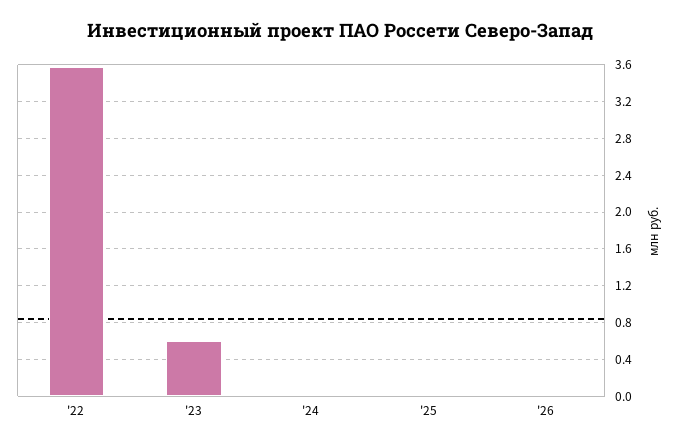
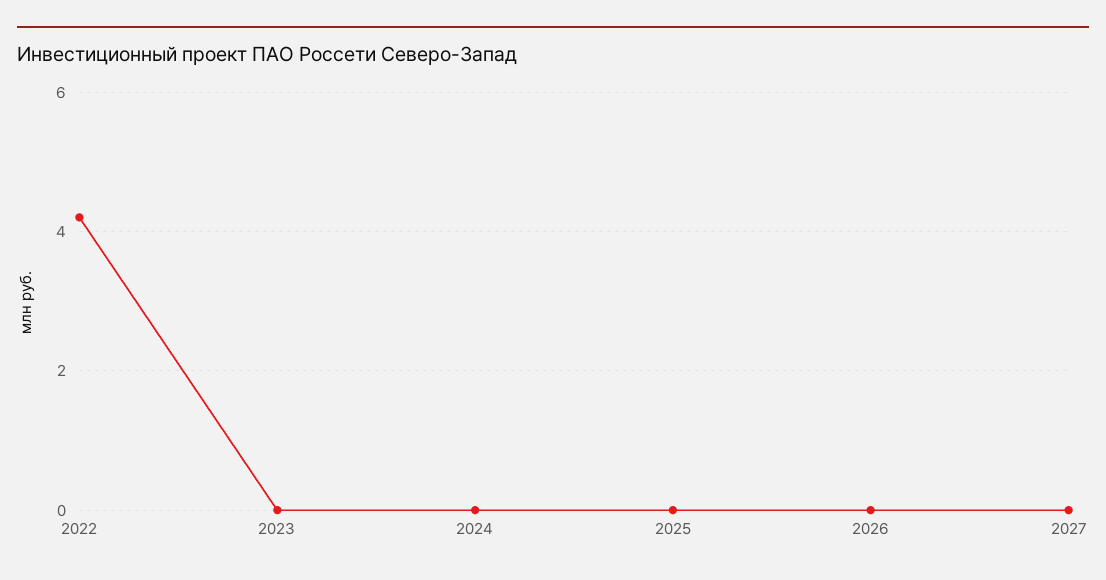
'22: 3.6 -> 4.2
'23: 0.6 -> 0
2027: none -> 0

